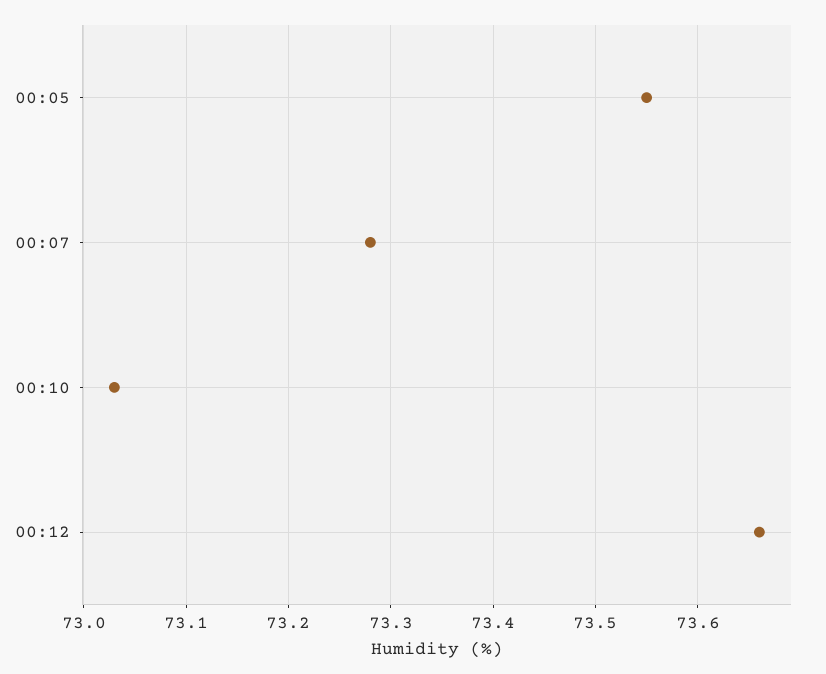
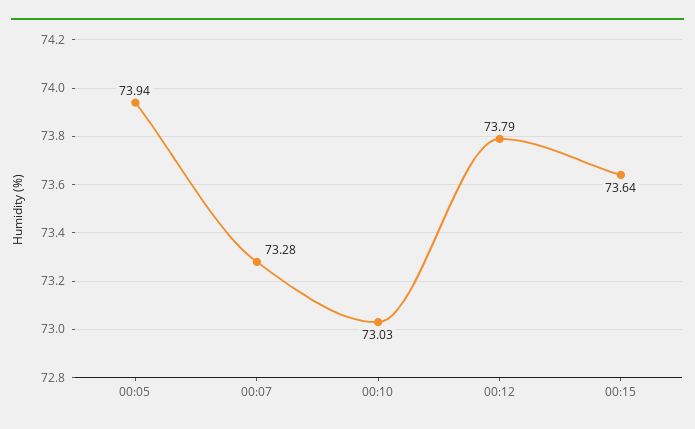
00:05: 73.55 -> 73.94
00:12: 73.66 -> 73.79
00:15: none -> 73.64

